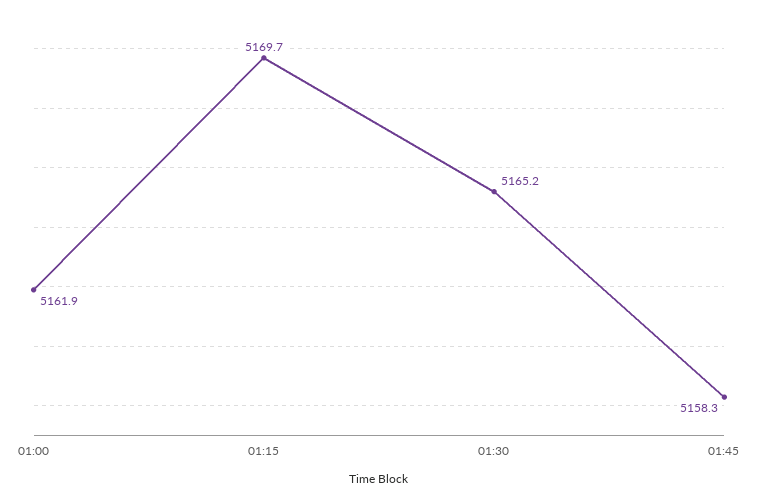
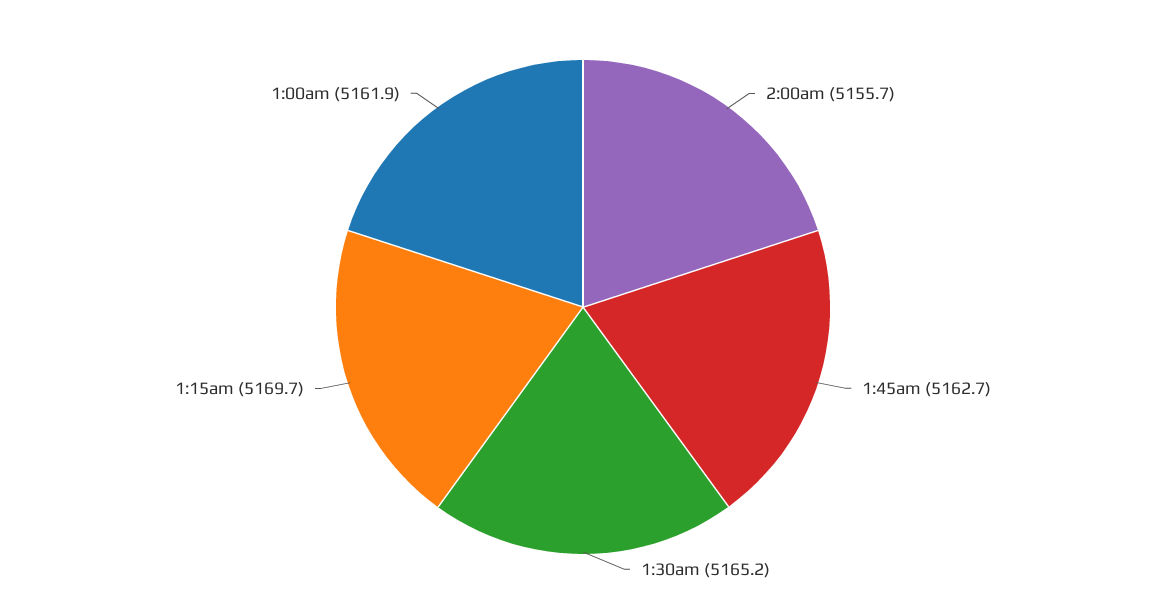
01:45: 5158.3 -> 5162.7
2:00am: none -> 5155.7

